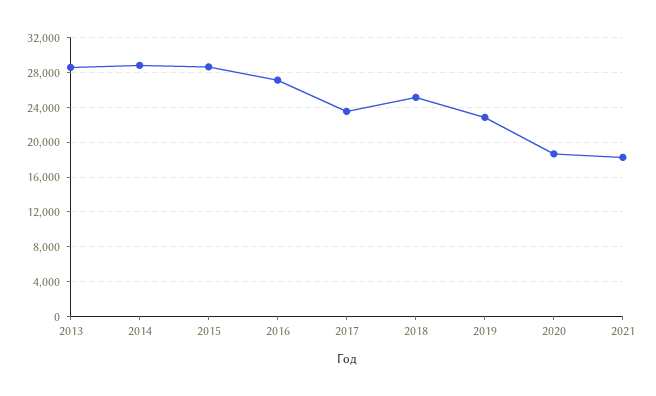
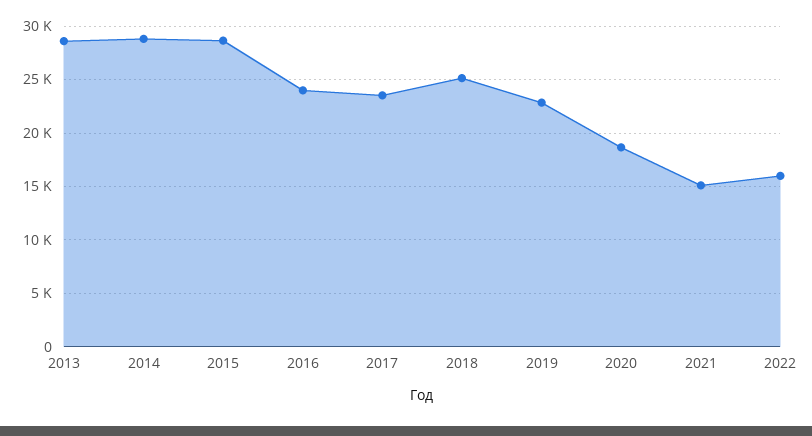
2016: 27000 -> 24000
2021: 18000 -> 15000
2022: none -> 16000

